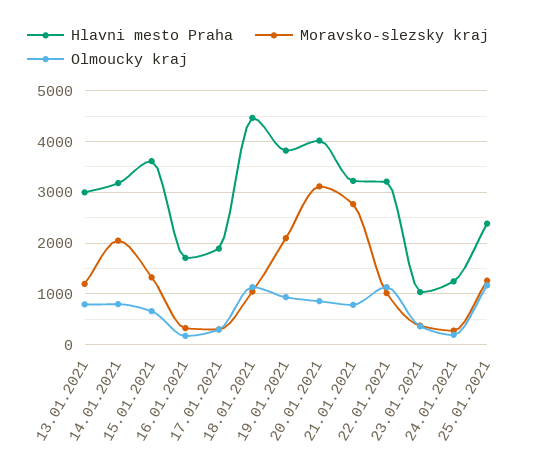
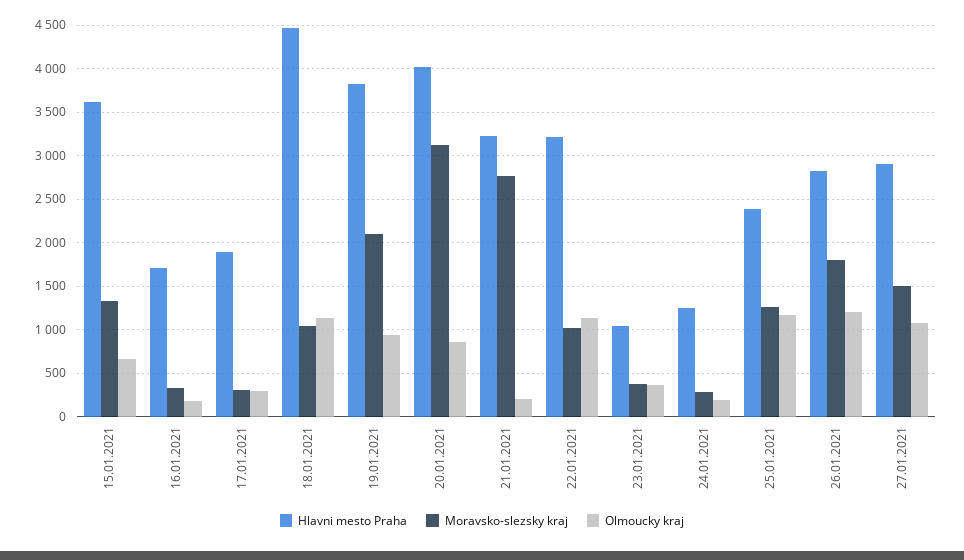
Hlavni mesto Praha, 13.01.2021: 3000 -> none
Moravsko-slezsky kraj, 13.01.2021: 1200 -> none
Olmoucky kraj, 13.01.2021: 800 -> none
Hlavni mesto Praha, 14.01.2021: 3200 -> none
Moravsko-slezsky kraj, 14.01.2021: 2000 -> none
Olmoucky kraj, 14.01.2021: 800 -> none
Olmoucky kraj, 21.01.2021: 800 -> 200
Hlavni mesto Praha, 26.01.2021: none -> 2800
Moravsko-slezsky kraj, 26.01.2021: none -> 1800
Olmoucky kraj, 26.01.2021: none -> 1200
Hlavni mesto Praha, 27.01.2021: none -> 2900
Moravsko-slezsky kraj, 27.01.2021: none -> 1500
Olmoucky kraj, 27.01.2021: none -> 1100

